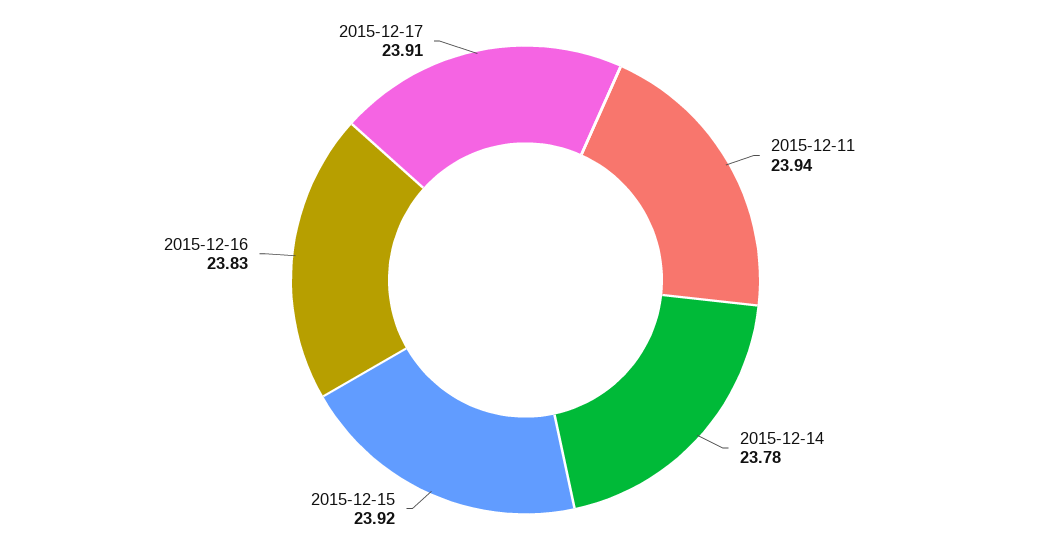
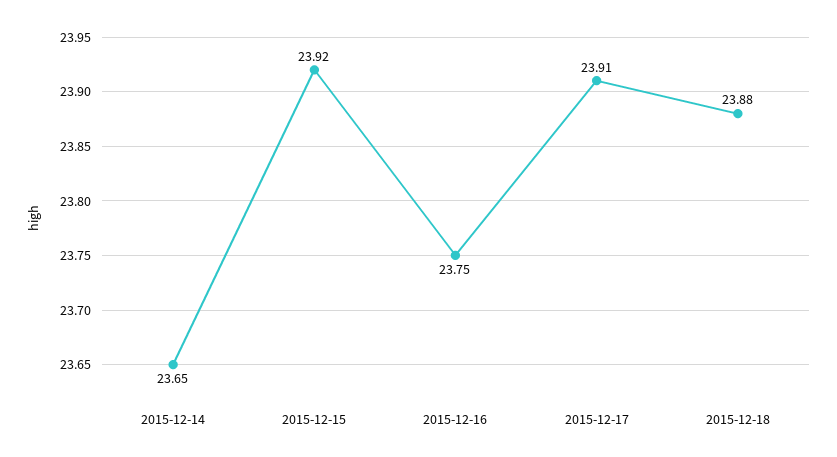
2015-12-11: 23.94 -> none
2015-12-14: 23.78 -> 23.65
2015-12-16: 23.83 -> 23.75
2015-12-18: none -> 23.88

